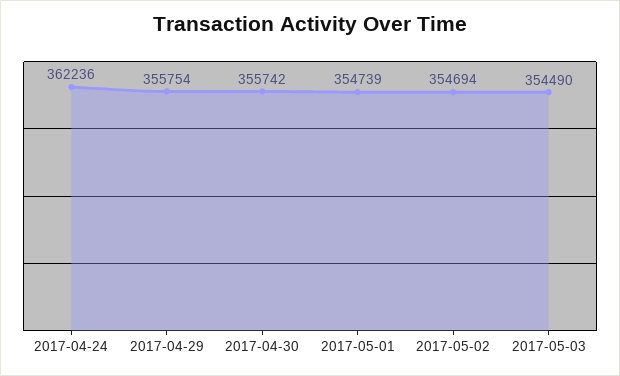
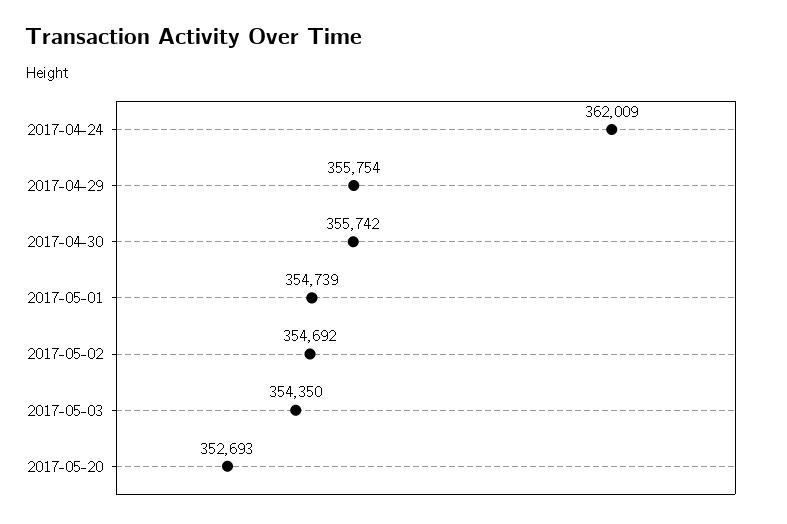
2017-04-24: 362236 -> 362009
2017-05-02: 354694 -> 354692
2017-05-03: 354490 -> 354350
2017-05-20: none -> 352693

